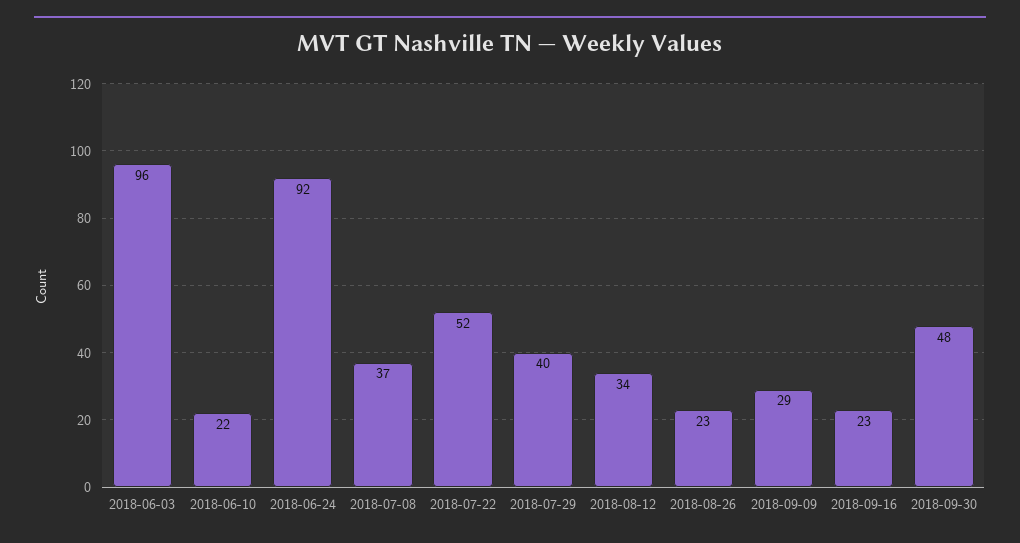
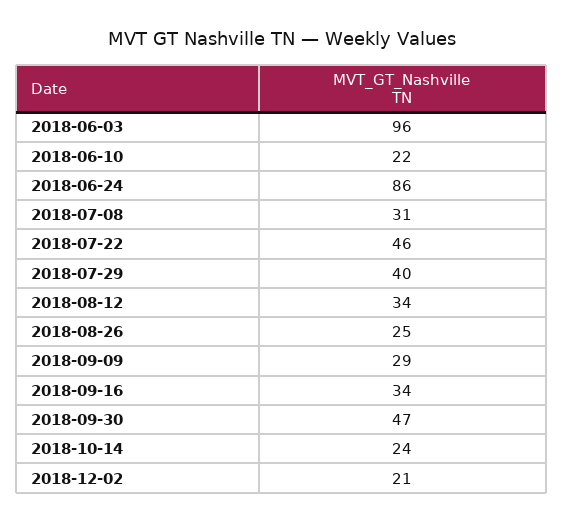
2018-06-24: 92 -> 86
2018-07-08: 37 -> 31
2018-07-22: 52 -> 46
2018-08-26: 23 -> 25
2018-09-16: 23 -> 34
2018-09-30: 48 -> 47
2018-10-14: none -> 24
2018-12-02: none -> 21

